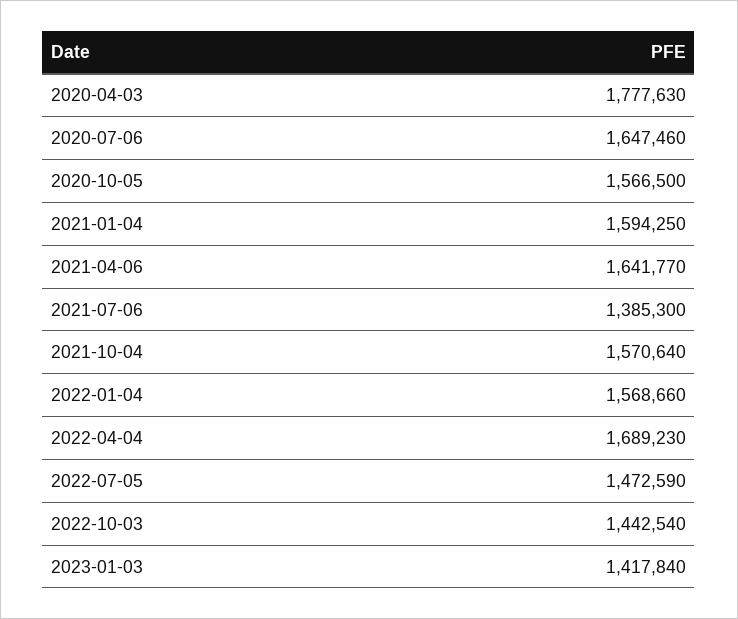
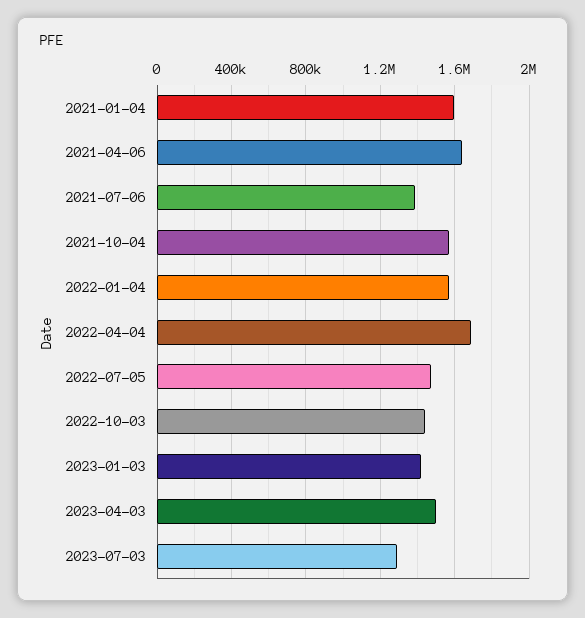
2020-04-03: 1777630 -> none
2020-07-06: 1647460 -> none
2020-10-05: 1566500 -> none
2023-04-03: none -> 1500000
2023-07-03: none -> 1300000

